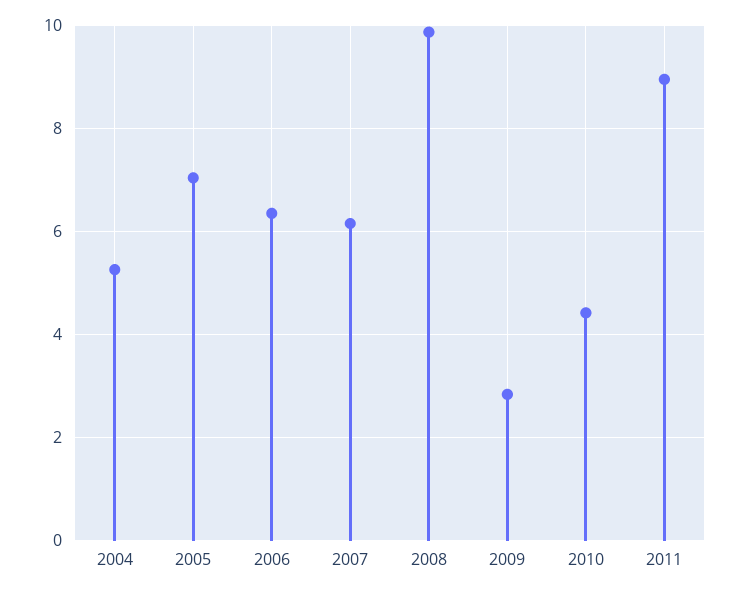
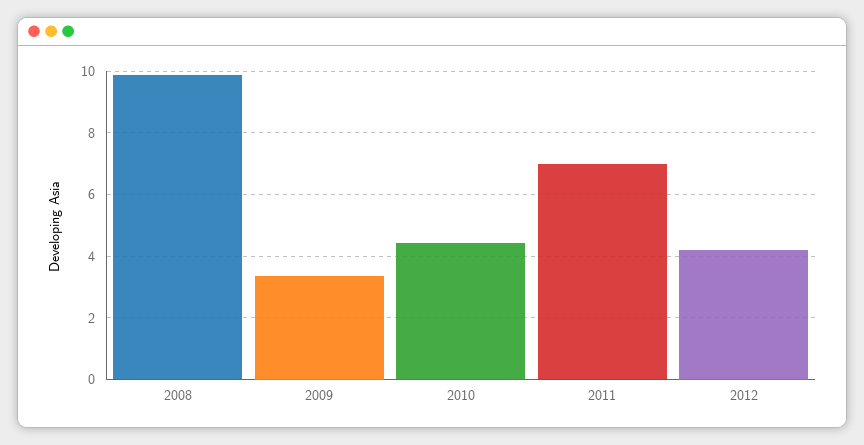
2004: 5.2 -> none
2005: 7 -> none
2006: 6.4 -> none
2007: 6.2 -> none
2009: 2.8 -> 3.4
2011: 9 -> 7
2012: none -> 4.2

